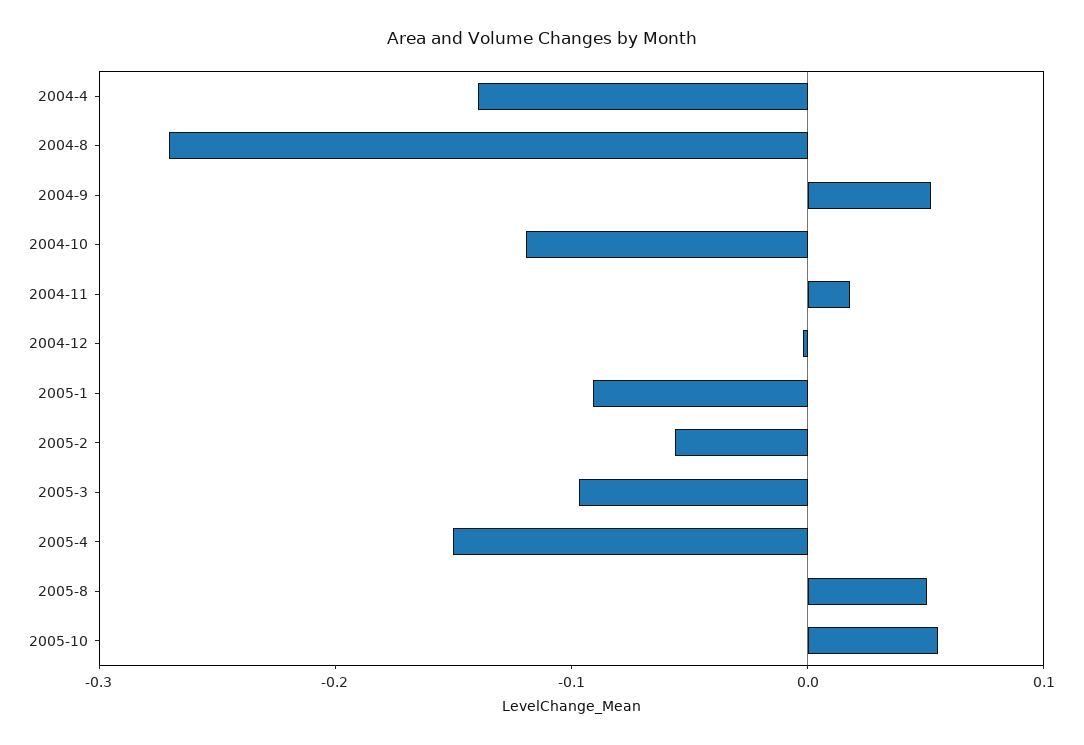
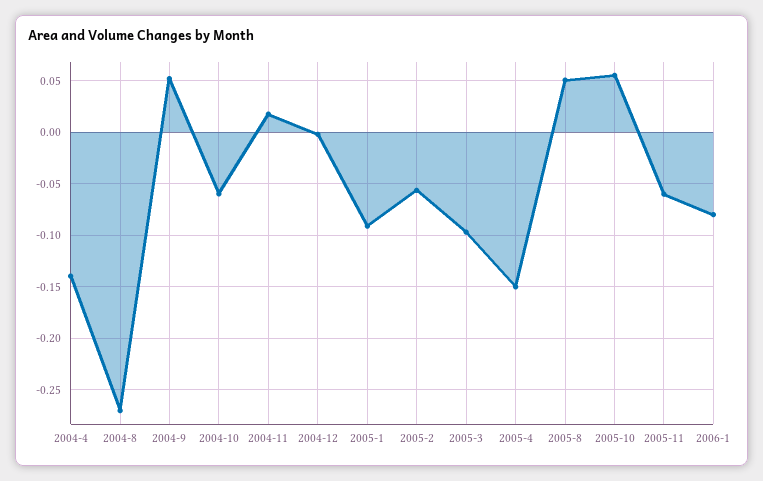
2004-10: -0.12 -> -0.06
2005-11: none -> -0.06
2006-1: none -> -0.08

